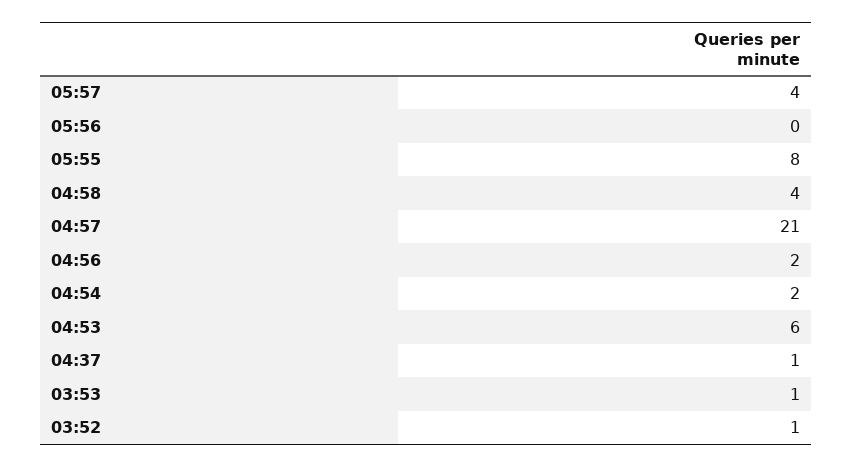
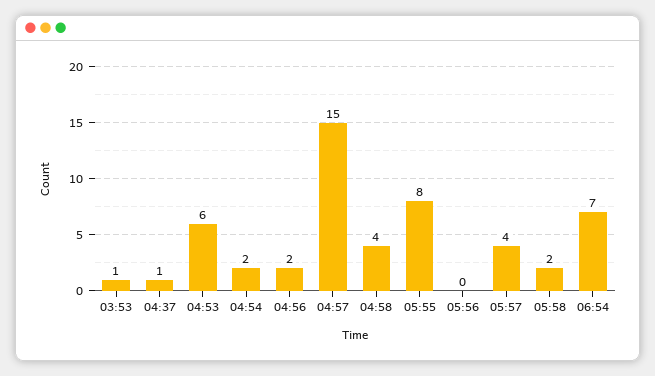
04:57: 21 -> 15
03:52: 1 -> none
05:58: none -> 2
06:54: none -> 7

